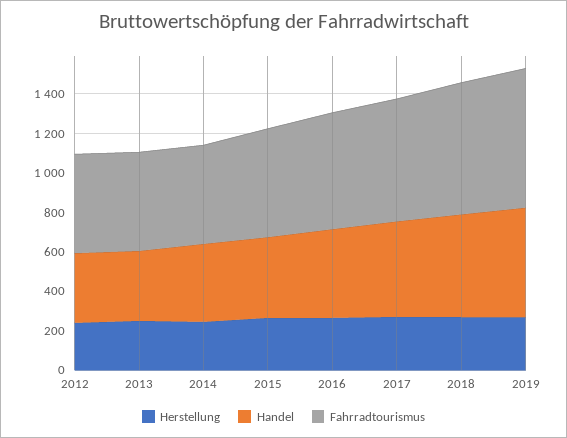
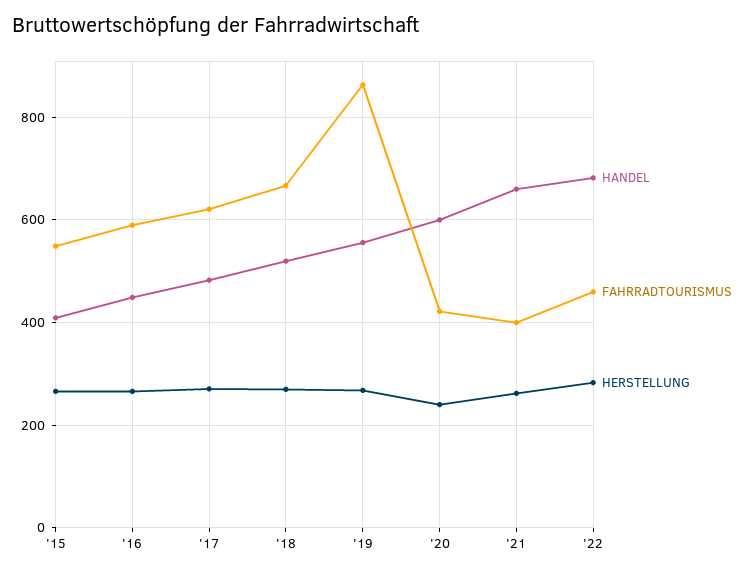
Herstellung, 2012: 250 -> none
Handel, 2012: 350 -> none
Fahrradtourismus, 2012: 500 -> none
Herstellung, 2013: 250 -> none
Handel, 2013: 350 -> none
Fahrradtourismus, 2013: 500 -> none
Herstellung, 2014: 250 -> none
Handel, 2014: 400 -> none
Fahrradtourismus, 2014: 500 -> none
Fahrradtourismus, 2019: 700 -> 860
Handel, '20: none -> 600
Fahrradtourismus, '20: none -> 420
Herstellung, '20: none -> 240
Handel, '21: none -> 660
Fahrradtourismus, '21: none -> 400
Herstellung, '21: none -> 260
Handel, '22: none -> 680
Fahrradtourismus, '22: none -> 460
Herstellung, '22: none -> 280

